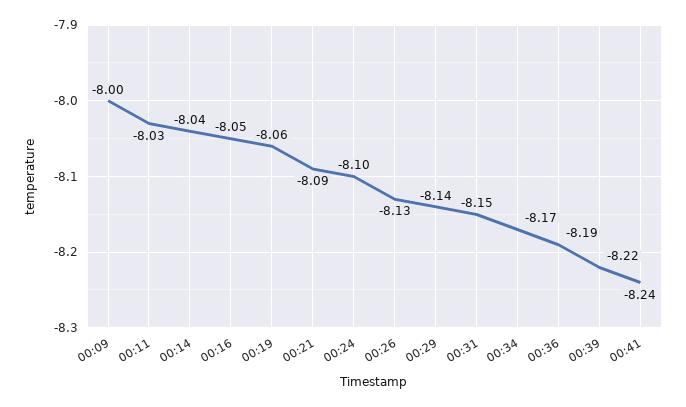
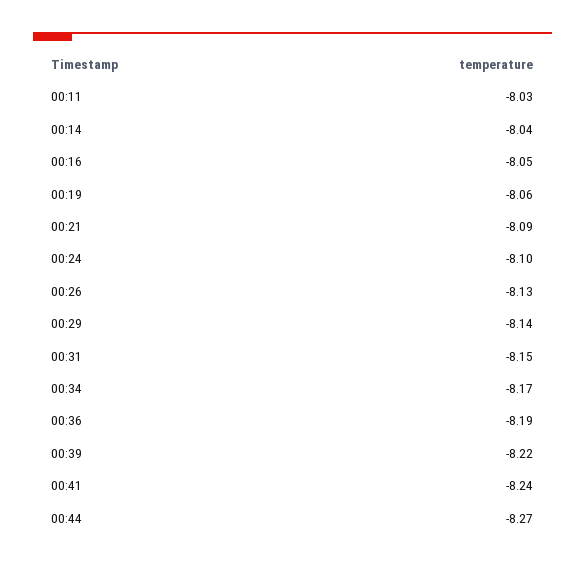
00:09: -8 -> none
00:44: none -> -8.27

